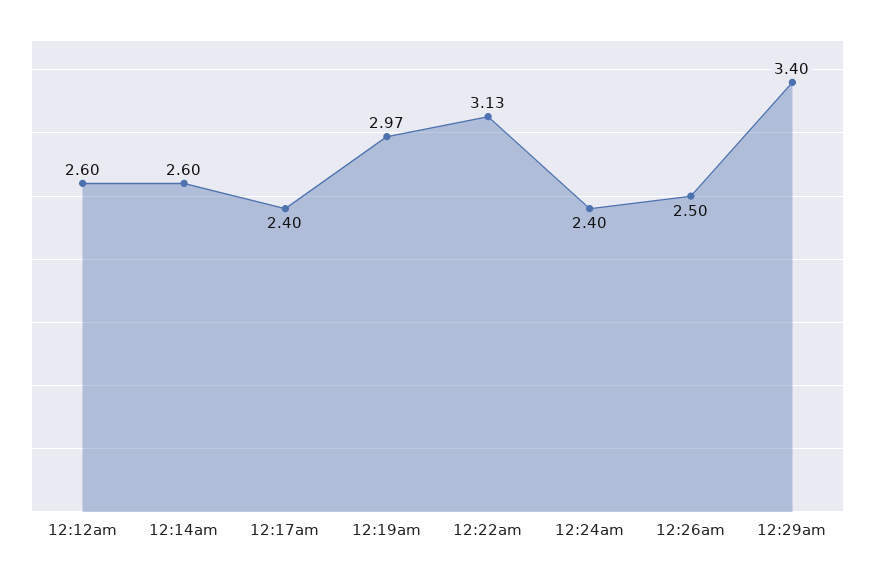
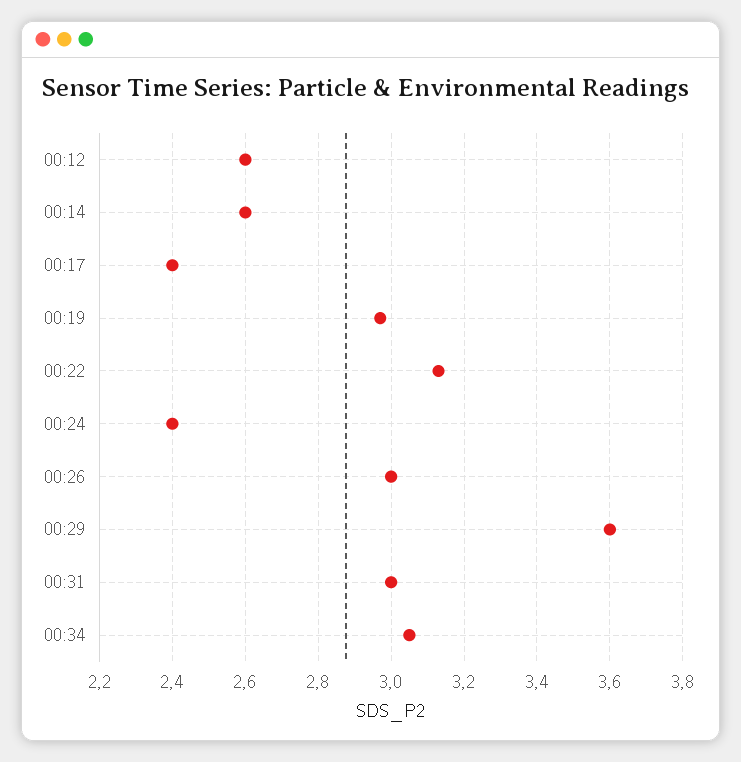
12:26am: 2.5 -> 3
12:29am: 3.4 -> 3.6
00:31: none -> 3
00:34: none -> 3.05

